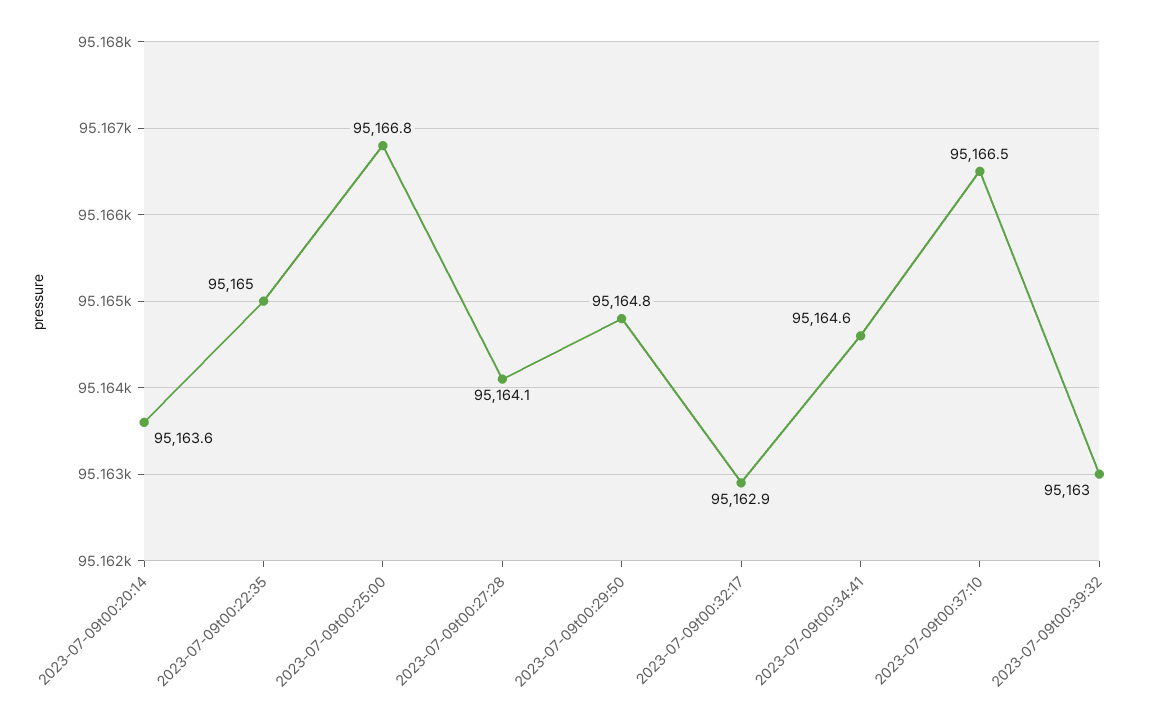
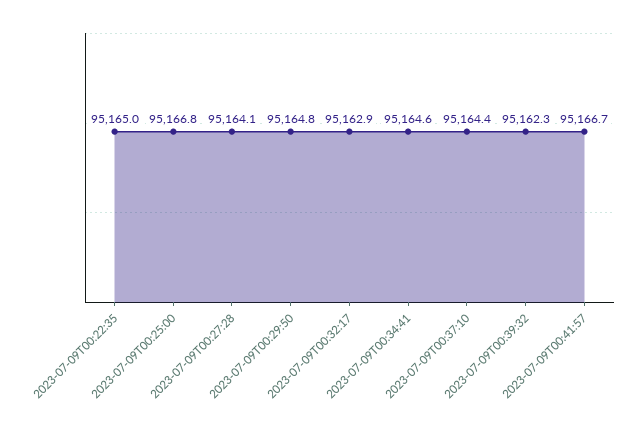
2023-07-09t00:20:14: 95163.6 -> none
2023-07-09t00:37:10: 95166.5 -> 95164.4
2023-07-09t00:39:32: 95163 -> 95162.3
2023-07-09T00:41:57: none -> 95166.7

